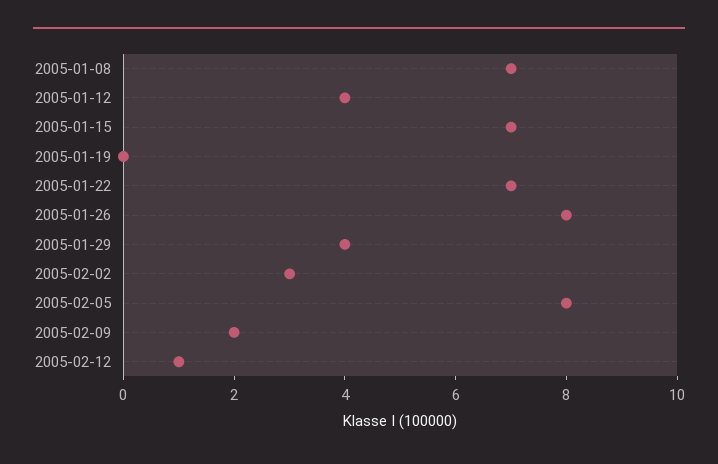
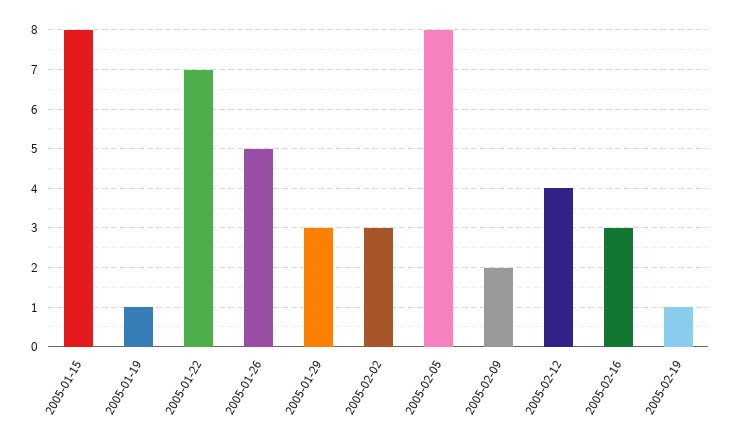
2005-01-08: 7 -> none
2005-01-12: 4 -> none
2005-01-15: 7 -> 8
2005-01-19: 0 -> 1
2005-01-26: 8 -> 5
2005-01-29: 4 -> 3
2005-02-12: 1 -> 4
2005-02-16: none -> 3
2005-02-19: none -> 1

